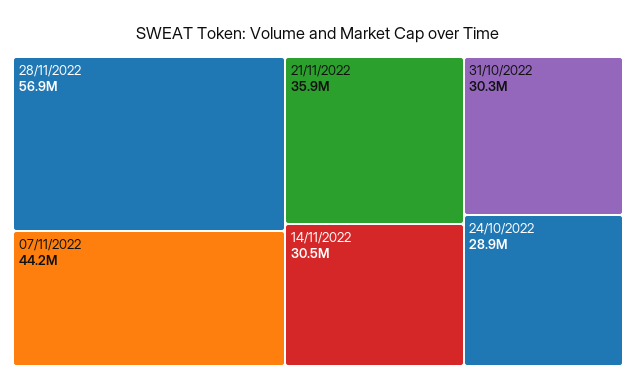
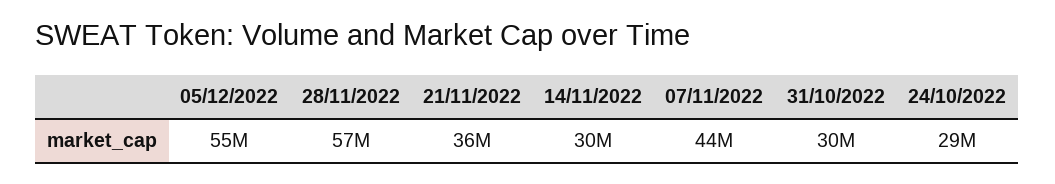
05/12/2022: none -> 55000000

